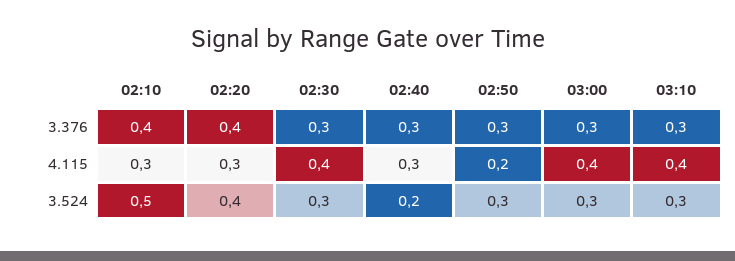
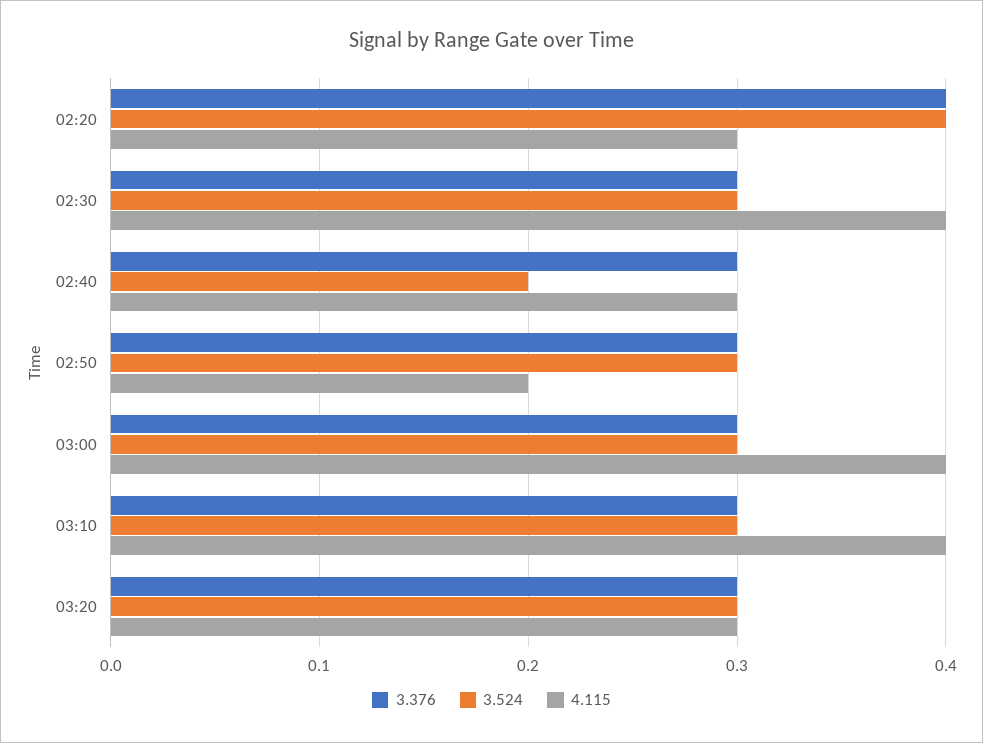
3.376, 02:10: 0.4 -> none
4.115, 02:10: 0.3 -> none
3.524, 02:10: 0.5 -> none
3.376, 03:20: none -> 0.3
3.524, 03:20: none -> 0.3
4.115, 03:20: none -> 0.3

